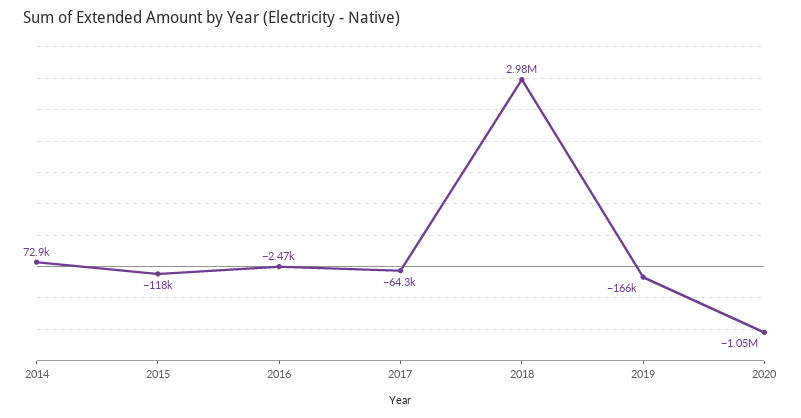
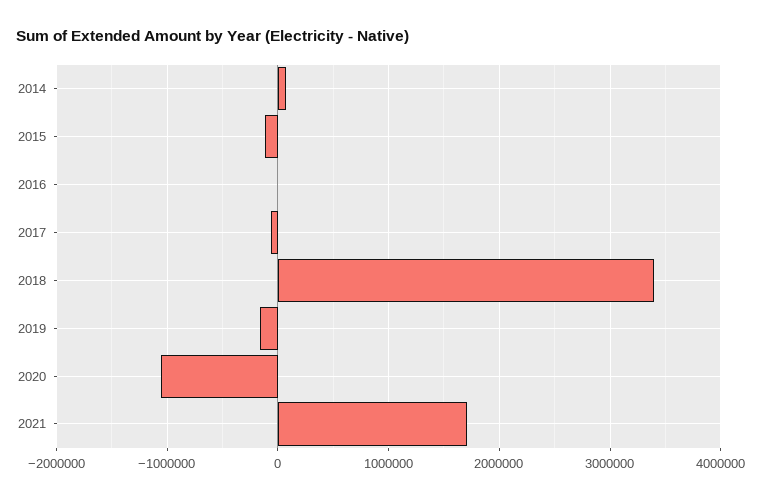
2018: 2980000 -> 3400000
2021: none -> 1700000

